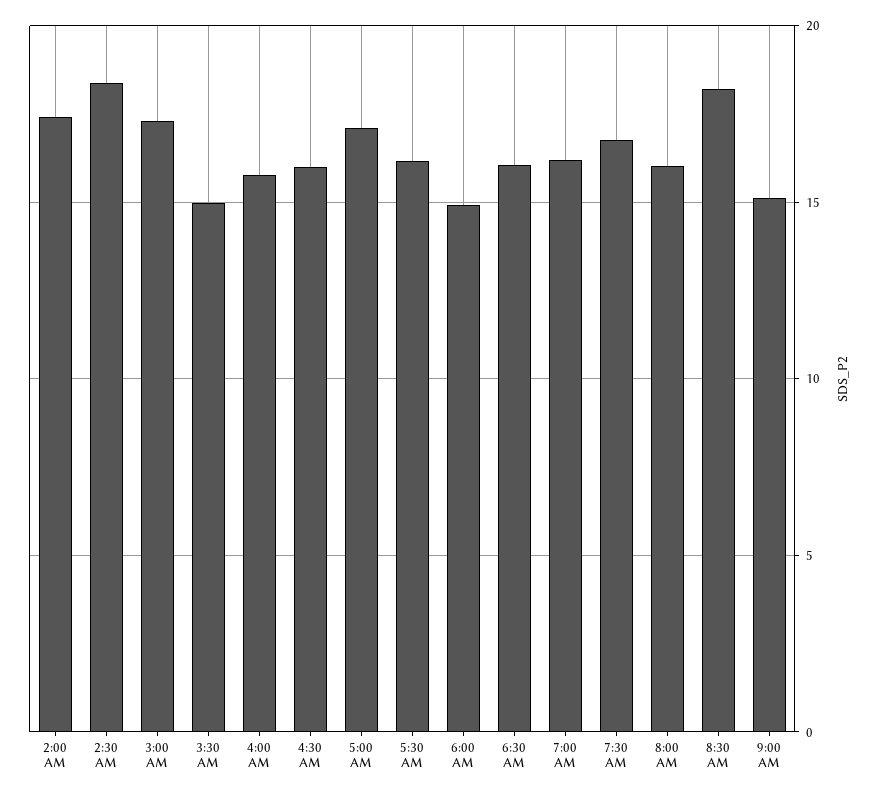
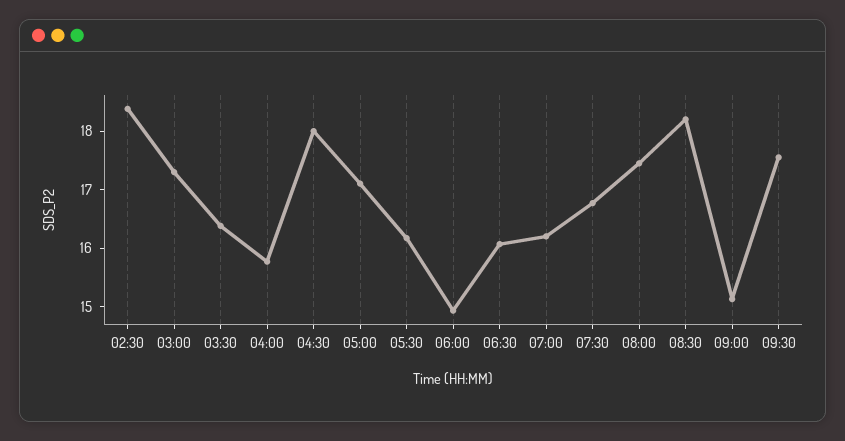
2:00 AM: 17.5 -> none
3:30 AM: 15 -> 16.4
4:30 AM: 16 -> 18
8:00 AM: 16 -> 17.4
09:30: none -> 17.6

